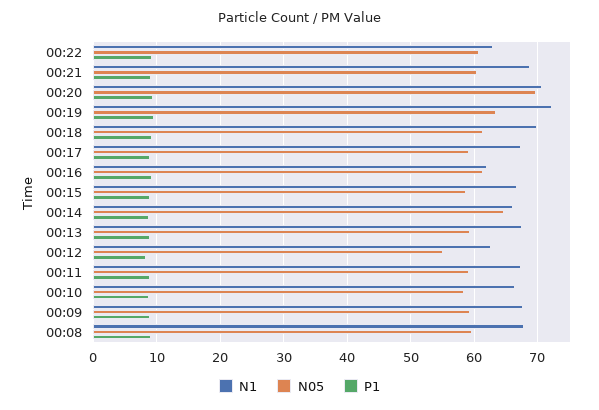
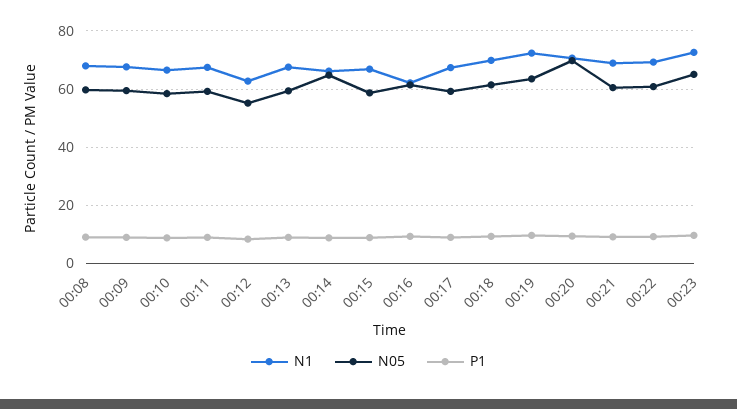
N1, 00:22: 63 -> 70
N1, 00:23: none -> 72.5
N05, 00:23: none -> 65
P1, 00:23: none -> 10

